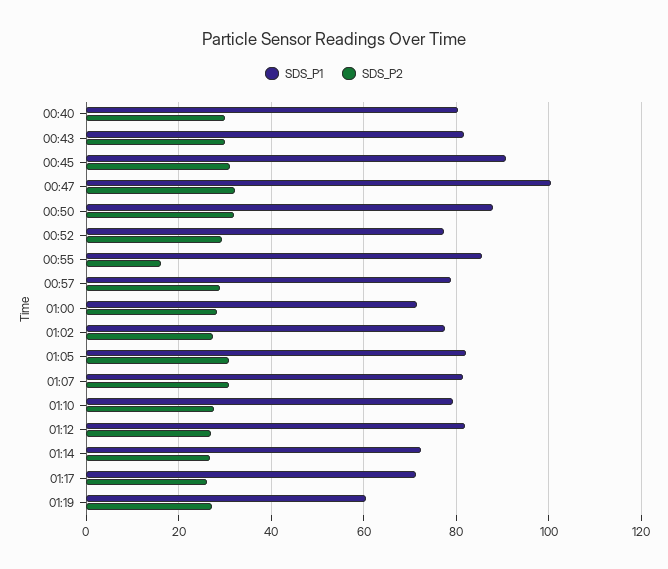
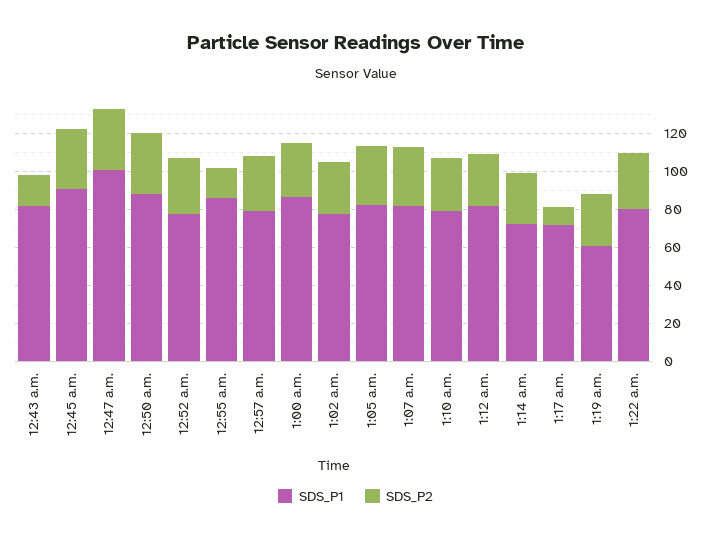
SDS_P1, 00:40: 80 -> none
SDS_P2, 00:40: 30 -> none
SDS_P2, 00:43: 30 -> 15
SDS_P1, 01:00: 72 -> 85
SDS_P2, 01:17: 26 -> 10
SDS_P1, 1:22 a.m.: none -> 80
SDS_P2, 1:22 a.m.: none -> 30

